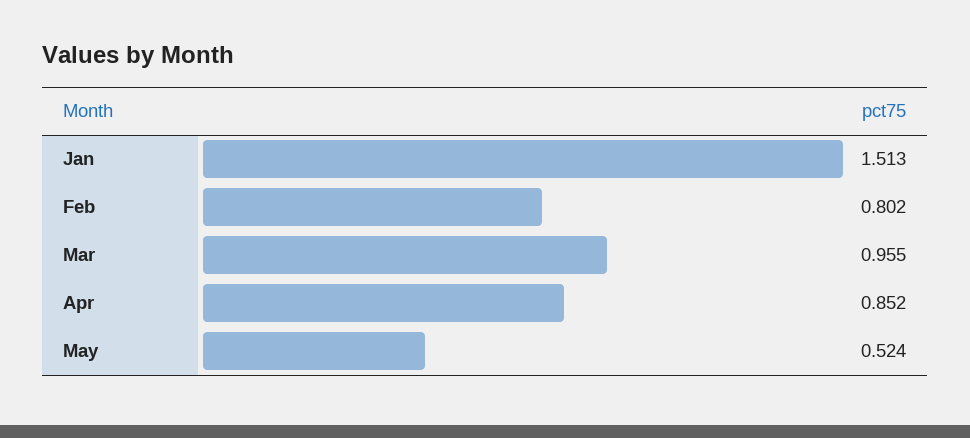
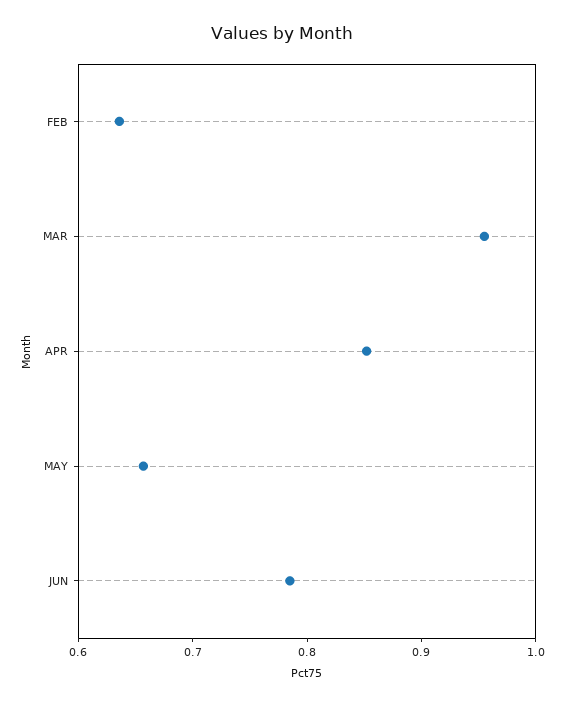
Jan: 1.513 -> none
Feb: 0.802 -> 0.64
May: 0.524 -> 0.66
JUN: none -> 0.78

